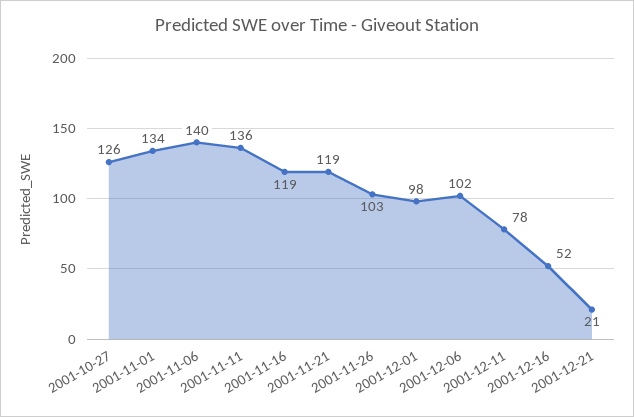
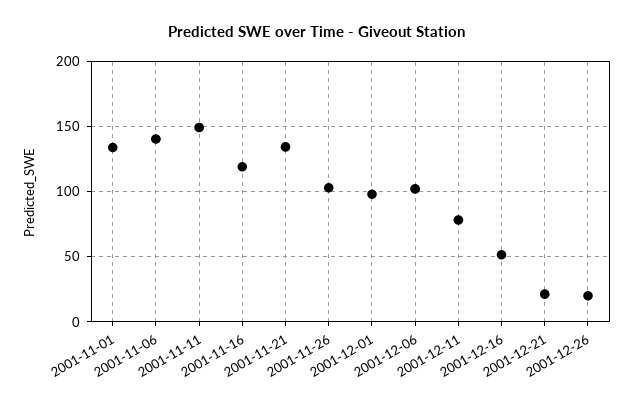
2001-10-27: 126 -> none
2001-11-11: 136 -> 150
2001-11-21: 119 -> 135
2001-12-26: none -> 20

